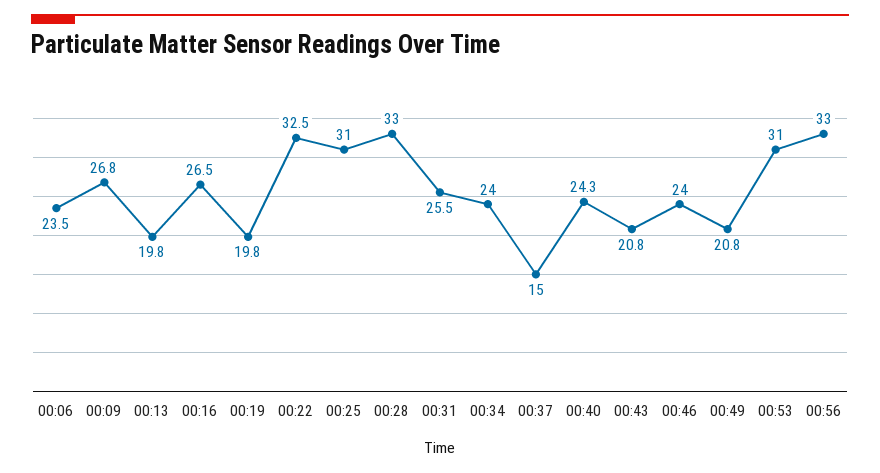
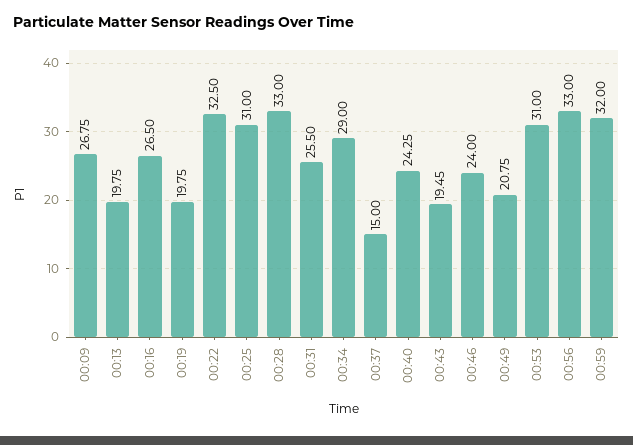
00:06: 23.5 -> none
00:34: 24 -> 29
00:43: 20.8 -> 19.45
00:59: none -> 32

